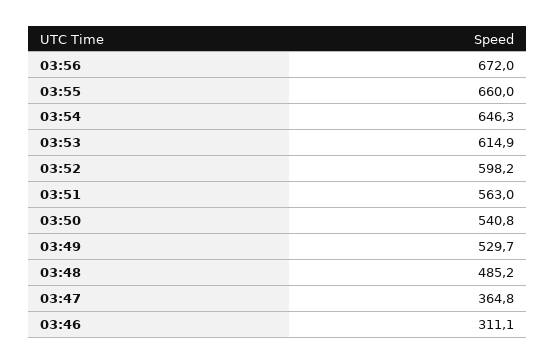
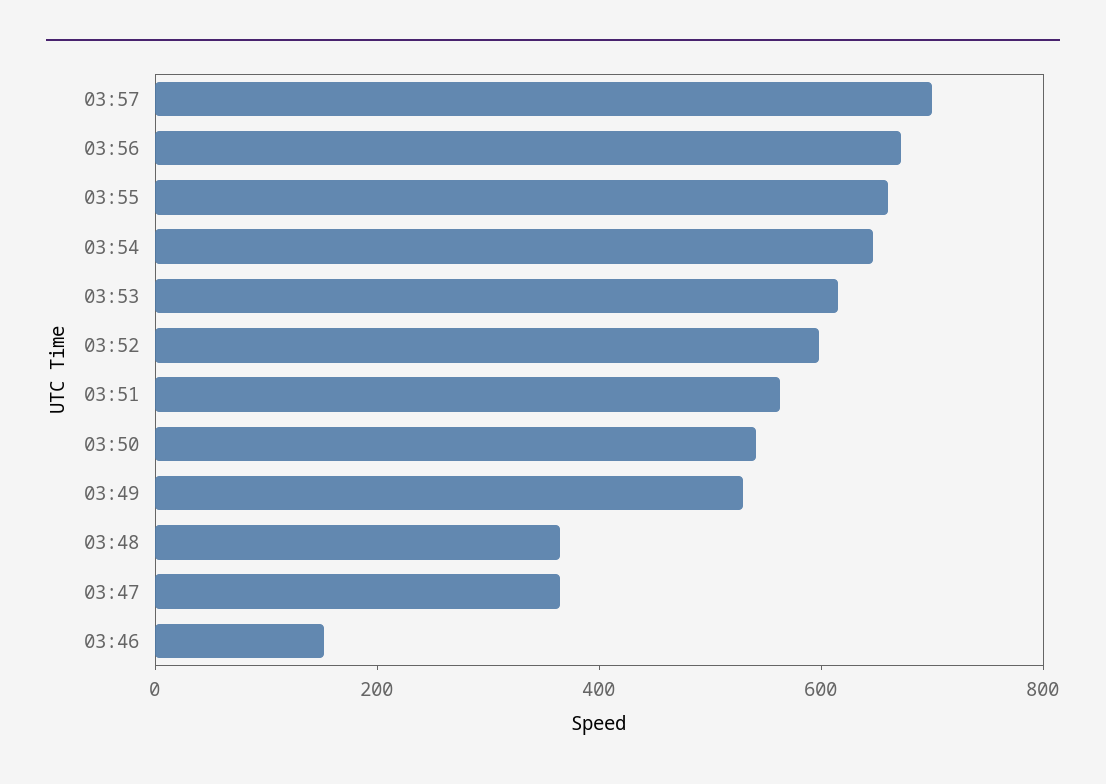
03:48: 485.2 -> 350
03:46: 311.1 -> 150
03:57: none -> 700

